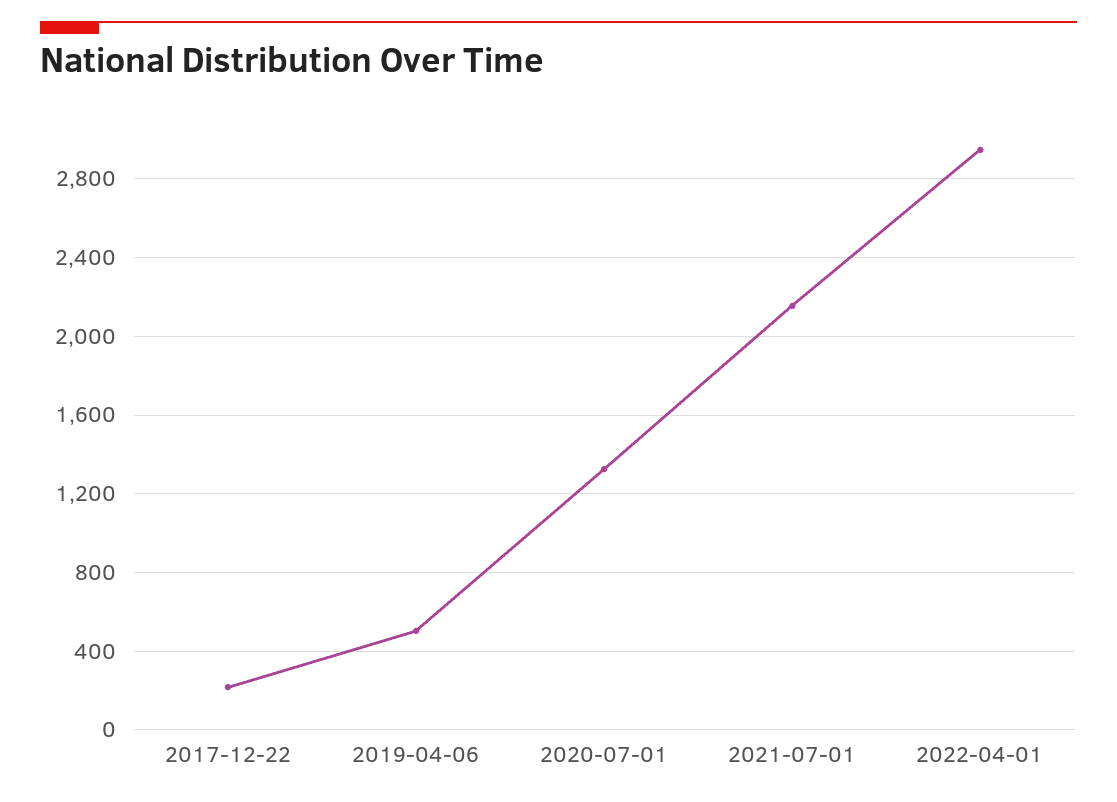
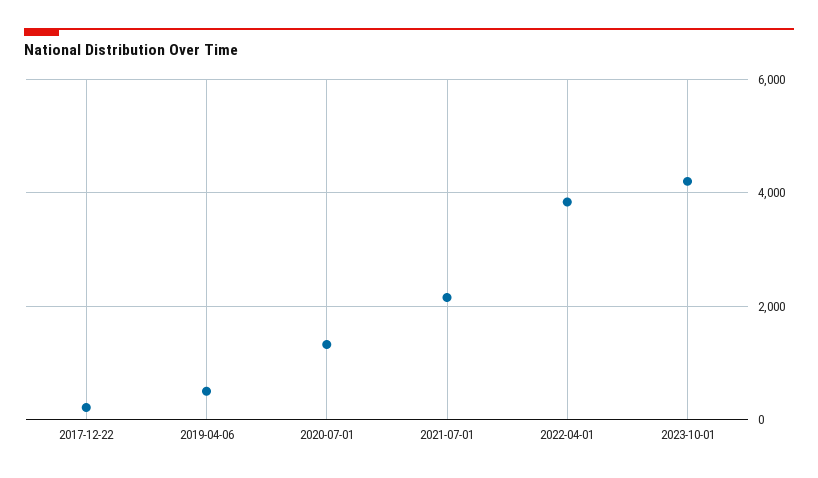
2022-04-01: 2950 -> 3800
2023-10-01: none -> 4200

